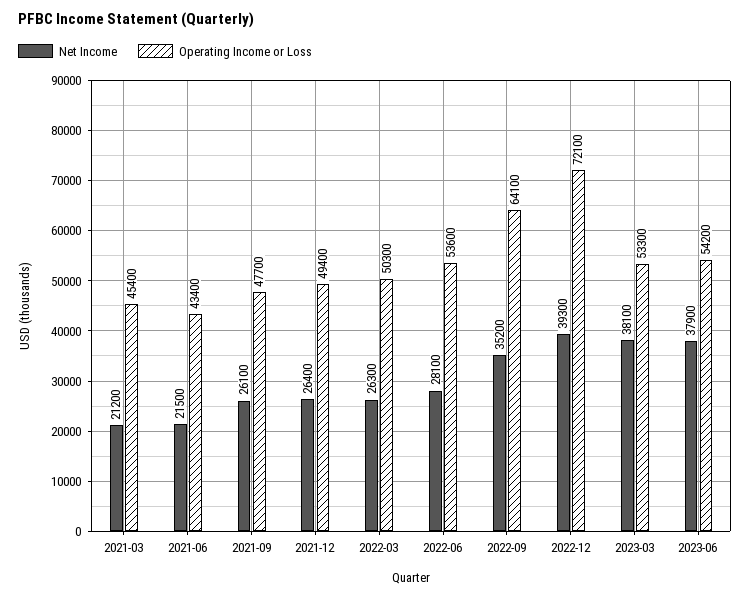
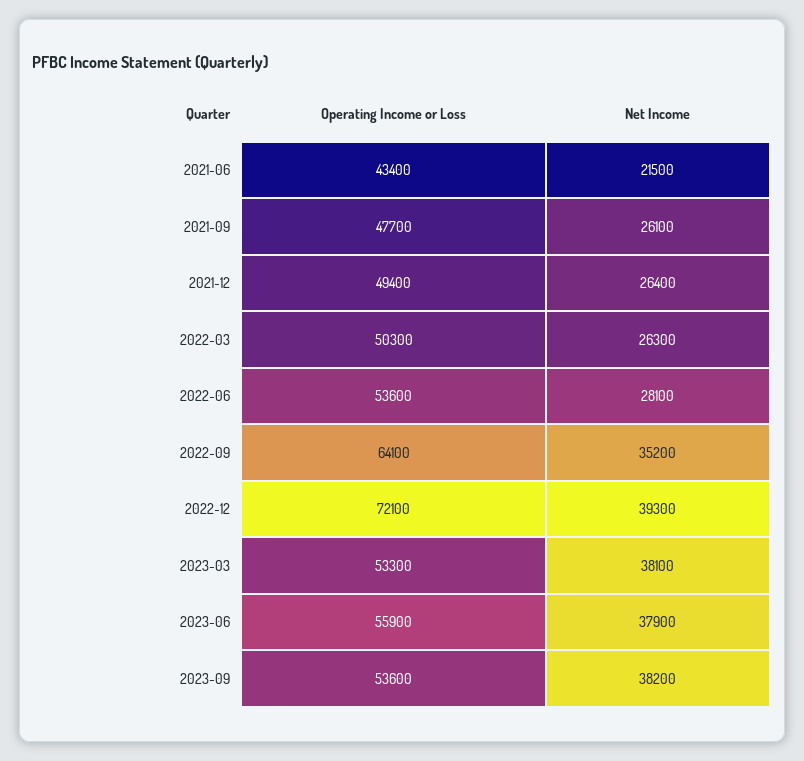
Net Income, 2021-03: 21200 -> none
Operating Income or Loss, 2021-03: 45400 -> none
Operating Income or Loss, 2023-06: 54200 -> 55900
Operating Income or Loss, 2023-09: none -> 53600
Net Income, 2023-09: none -> 38200

